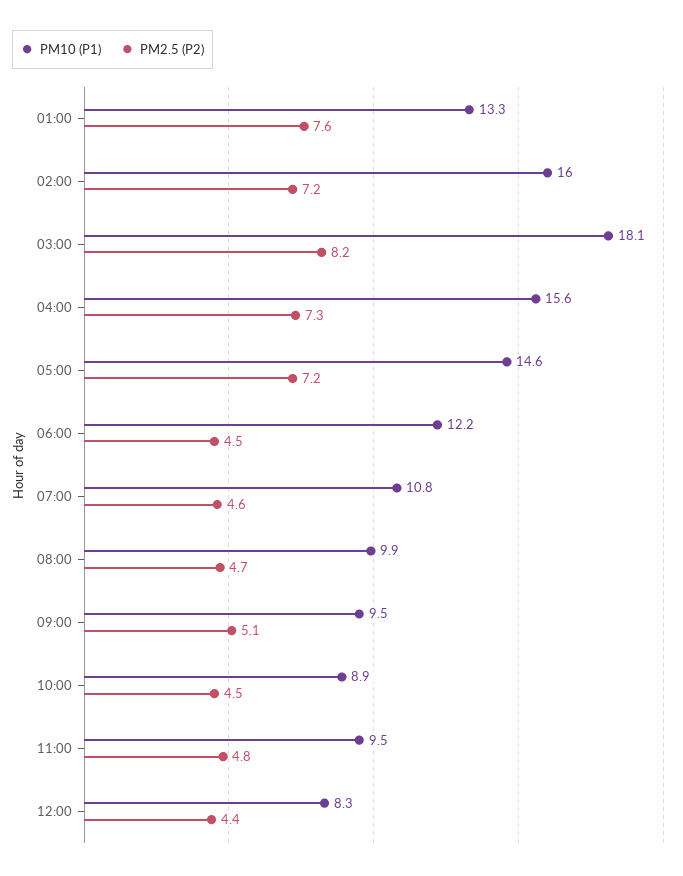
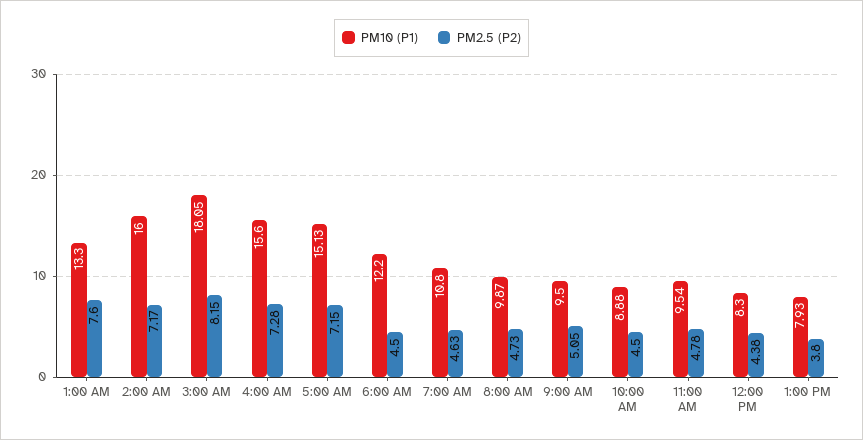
PM10 (P1), 05:00: 14.6 -> 15.13
PM10 (P1), 1:00 PM: none -> 7.93
PM2.5 (P2), 1:00 PM: none -> 3.8

